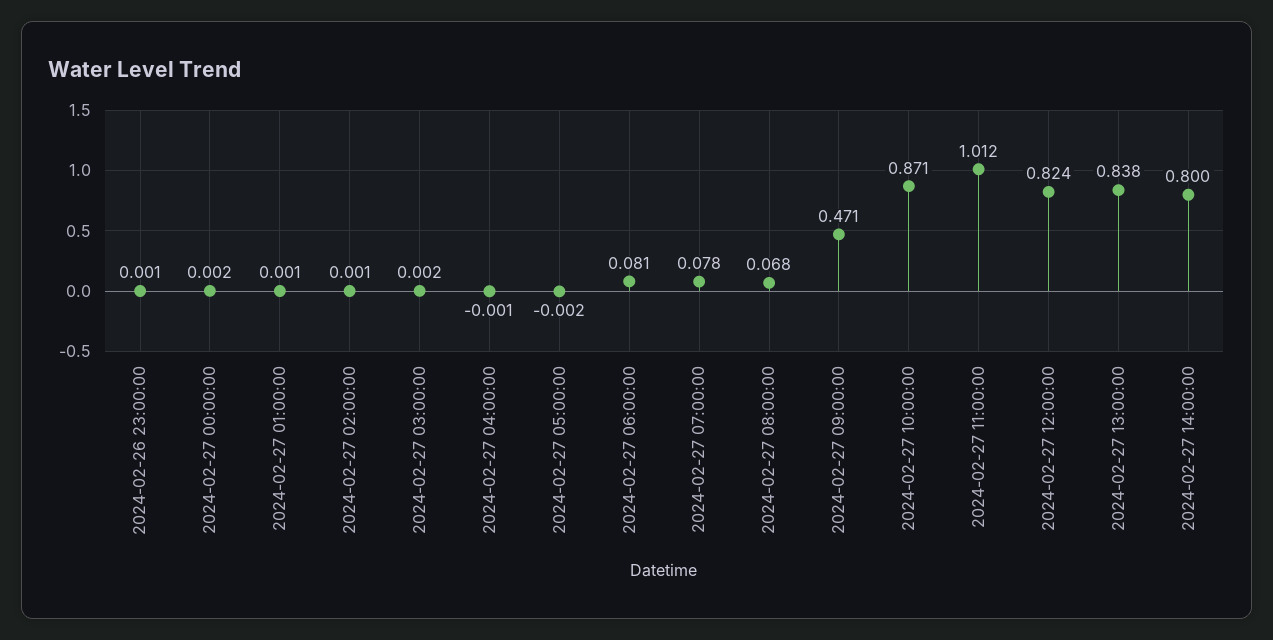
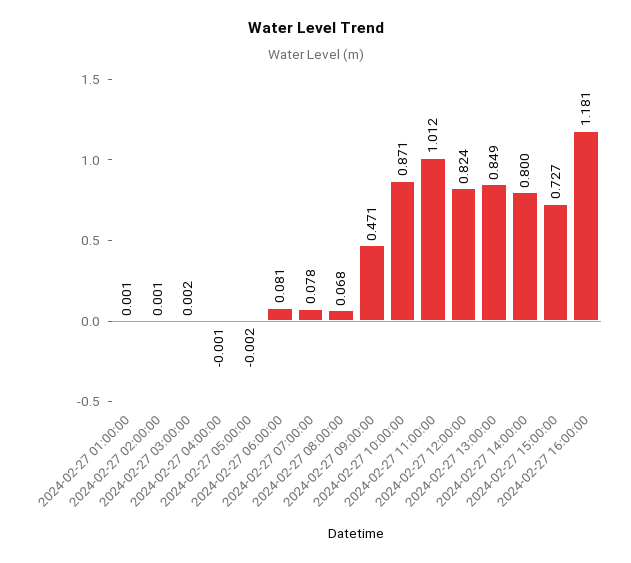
2024-02-26 23:00:00: 0.001 -> none
2024-02-27 00:00:00: 0.002 -> none
2024-02-27 13:00:00: 0.838 -> 0.849
2024-02-27 15:00:00: none -> 0.727
2024-02-27 16:00:00: none -> 1.181

